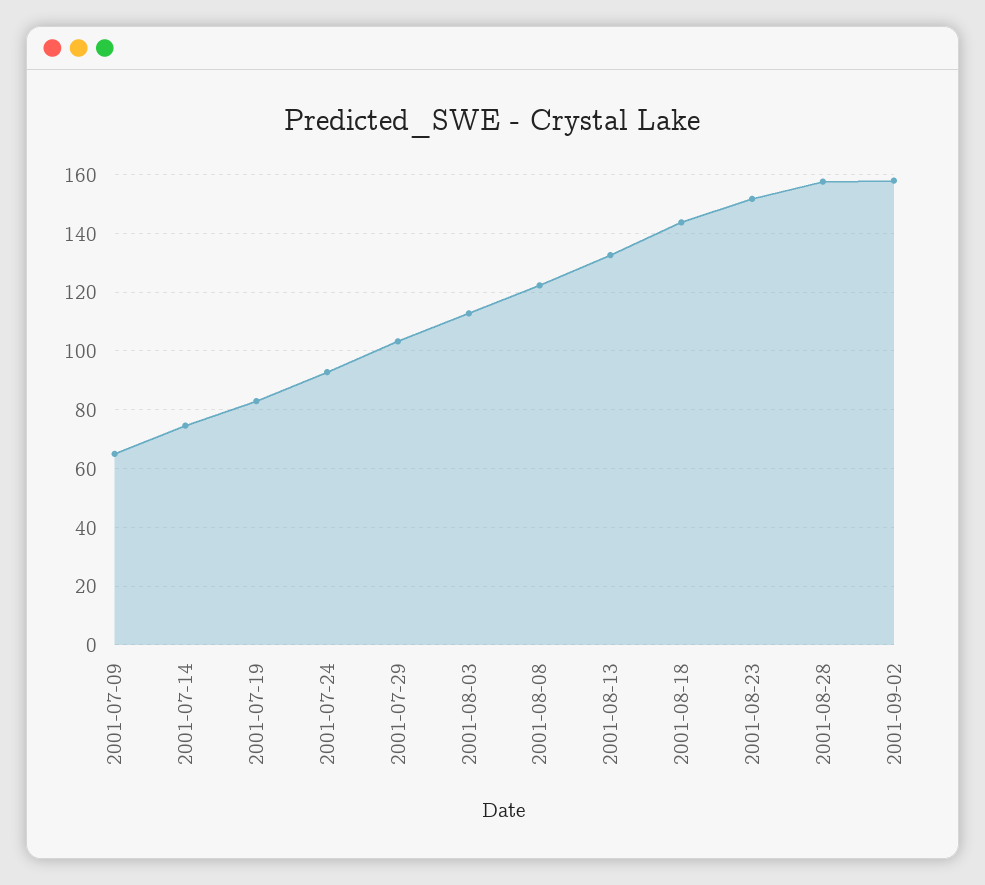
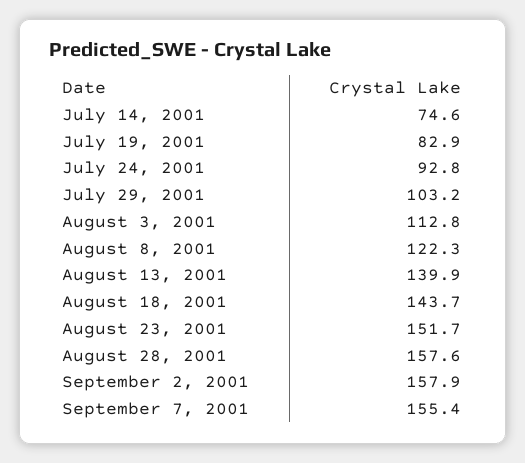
2001-07-09: 65 -> none
2001-08-13: 132.5 -> 139.9
September 7, 2001: none -> 155.4

